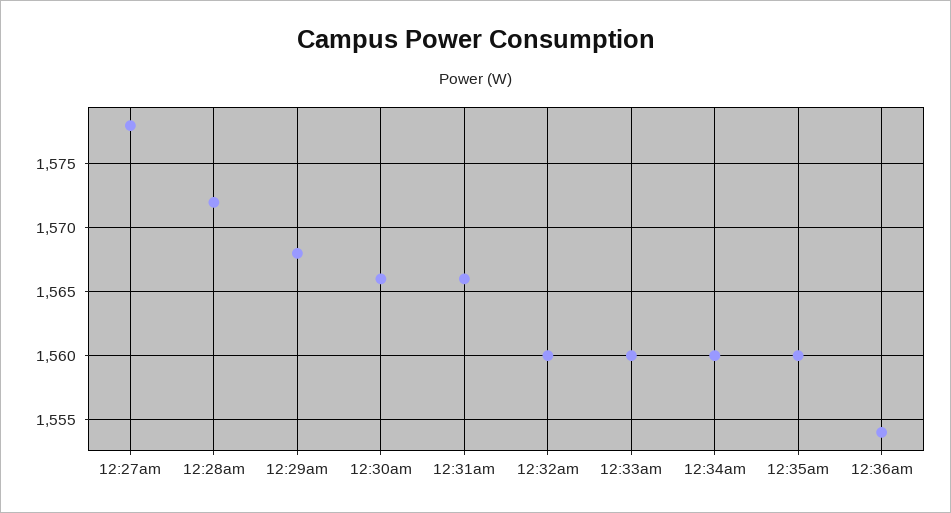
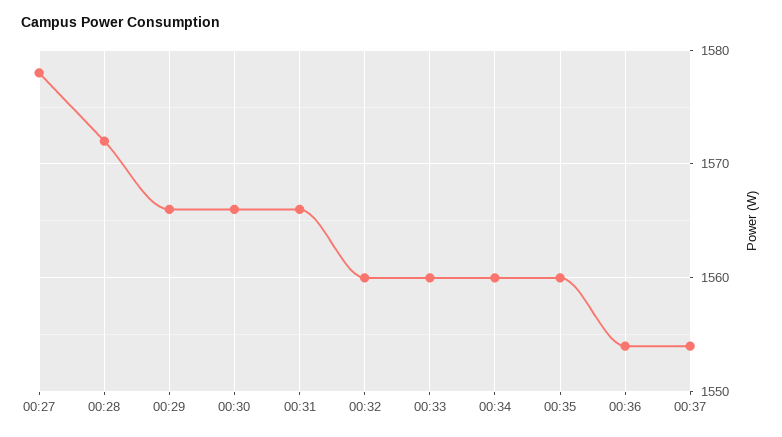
12:29am: 1568 -> 1566
00:37: none -> 1554

